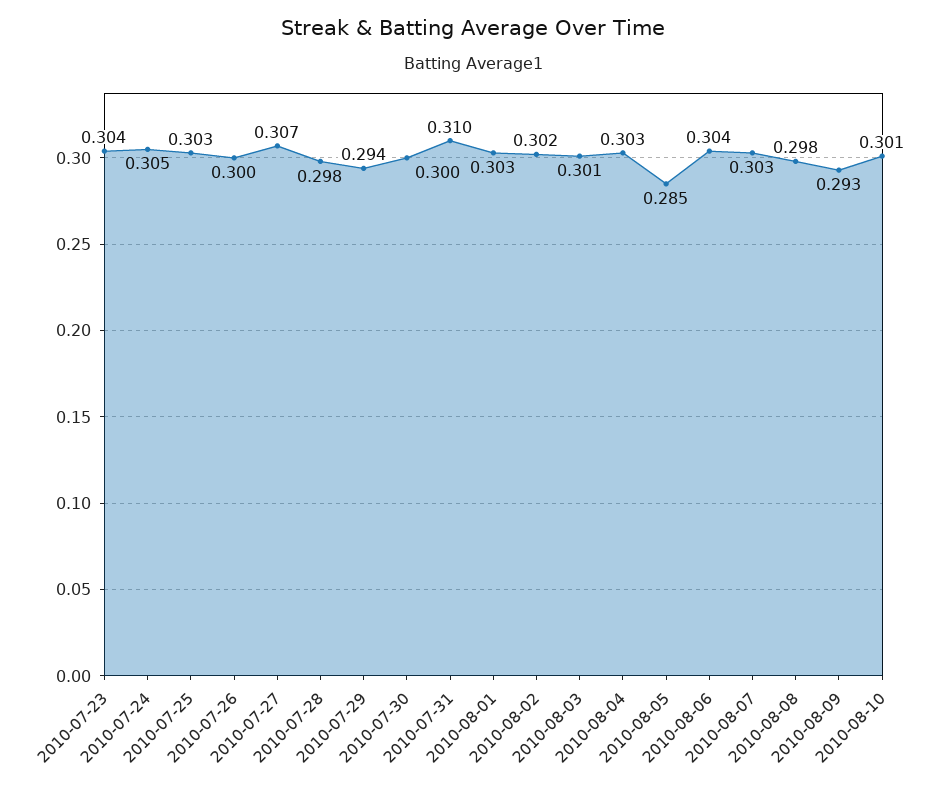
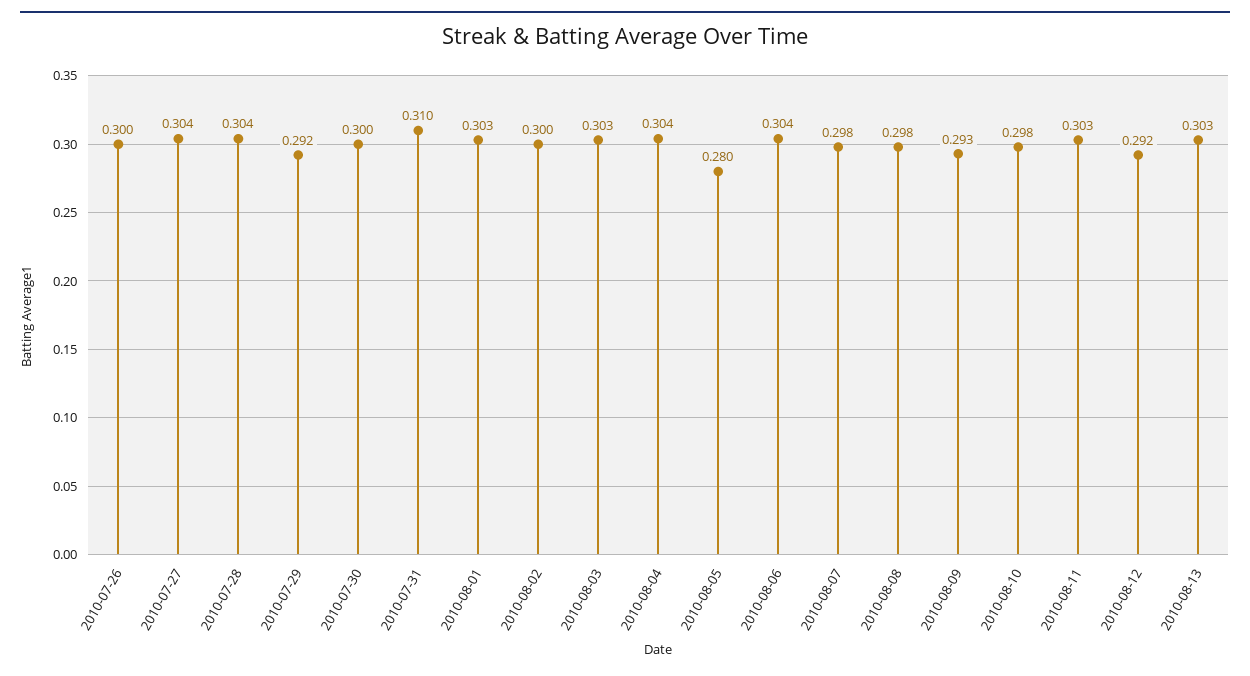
2010-07-23: 0.304 -> none
2010-07-24: 0.305 -> none
2010-07-25: 0.303 -> none
2010-07-27: 0.307 -> 0.304
2010-07-28: 0.298 -> 0.304
2010-07-29: 0.294 -> 0.292
2010-08-02: 0.302 -> 0.3
2010-08-03: 0.301 -> 0.303
2010-08-04: 0.303 -> 0.304
2010-08-05: 0.285 -> 0.28
2010-08-07: 0.303 -> 0.298
2010-08-10: 0.301 -> 0.298
2010-08-11: none -> 0.303
2010-08-12: none -> 0.292
2010-08-13: none -> 0.303

